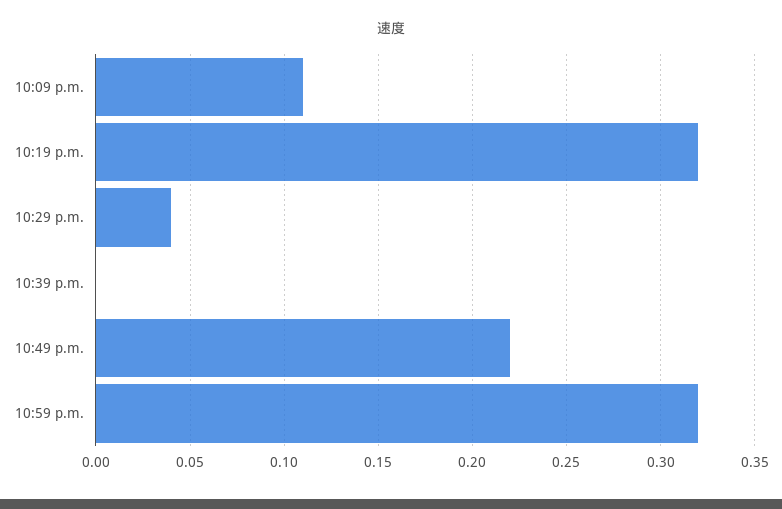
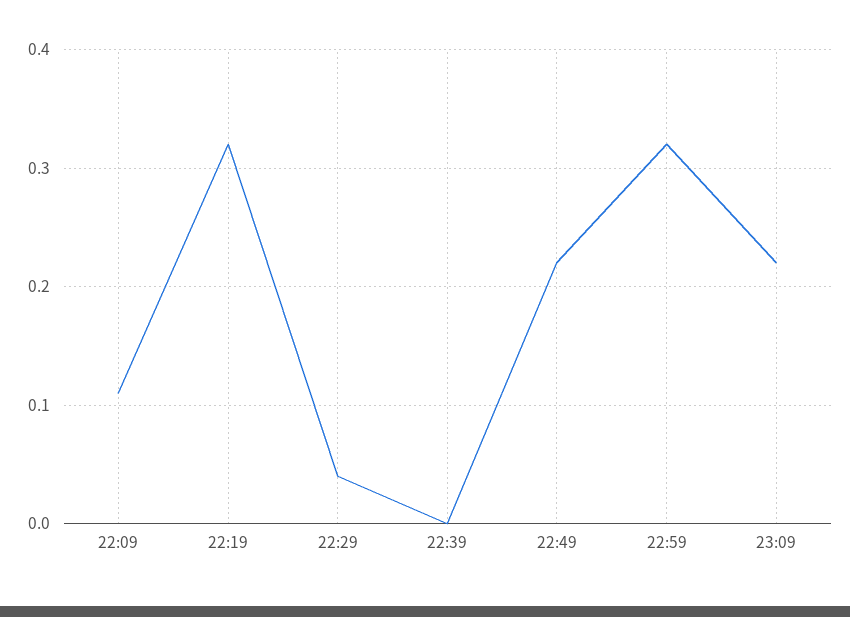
23:09: none -> 0.22

